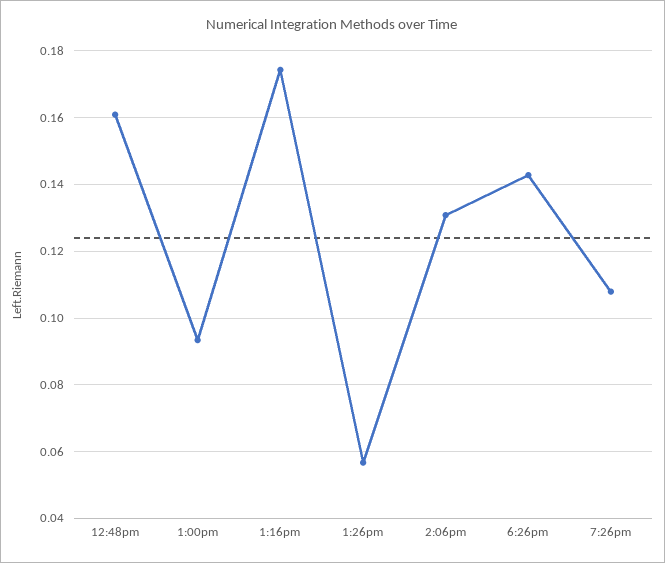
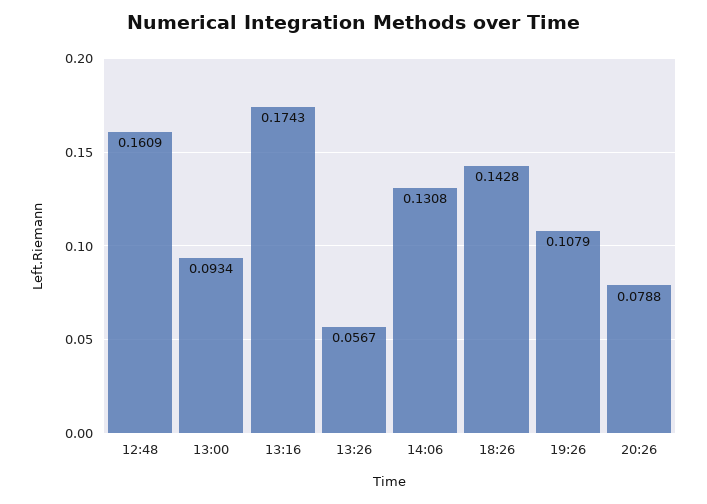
20:26: none -> 0.0788

